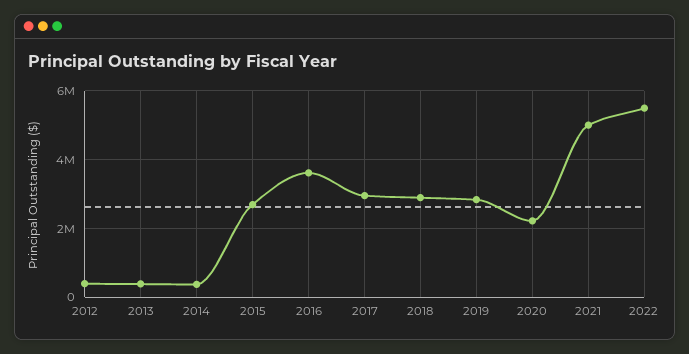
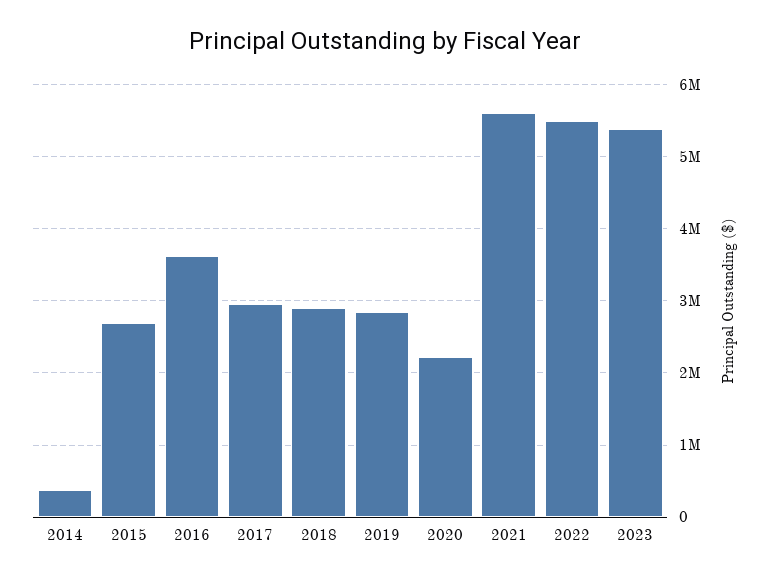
2012: 400000 -> none
2013: 400000 -> none
2021: 5000000 -> 5600000
2023: none -> 5400000

